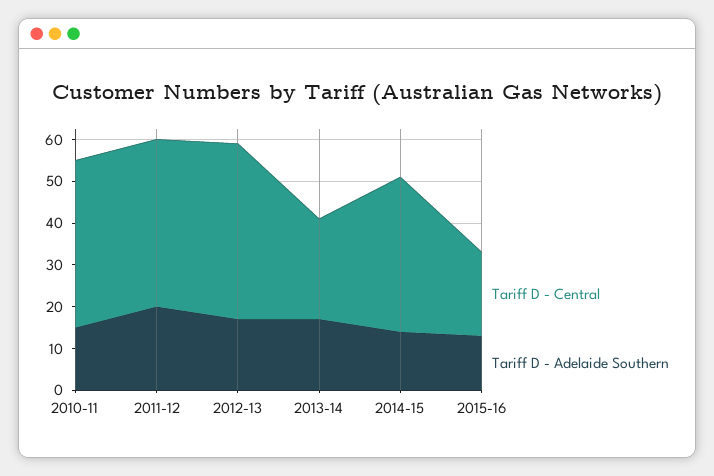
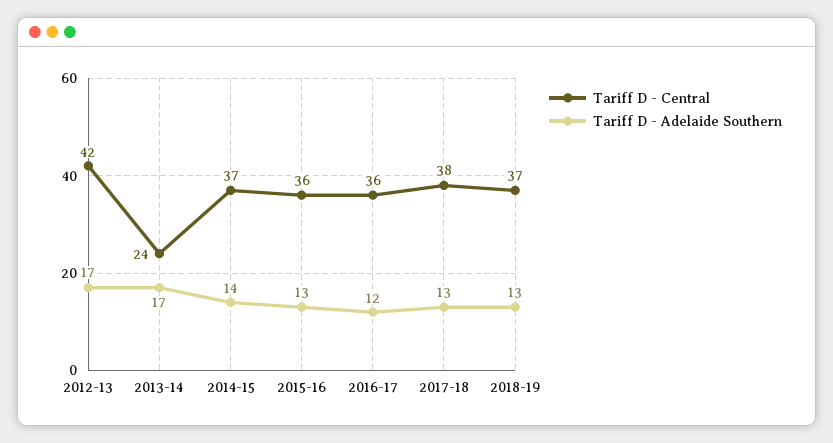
Tariff D - Central, 2010-11: 40 -> none
Tariff D - Adelaide Southern, 2010-11: 15 -> none
Tariff D - Central, 2011-12: 40 -> none
Tariff D - Adelaide Southern, 2011-12: 20 -> none
Tariff D - Central, 2015-16: 20 -> 36
Tariff D - Central, 2016-17: none -> 36
Tariff D - Adelaide Southern, 2016-17: none -> 12
Tariff D - Central, 2017-18: none -> 38
Tariff D - Adelaide Southern, 2017-18: none -> 13
Tariff D - Central, 2018-19: none -> 37
Tariff D - Adelaide Southern, 2018-19: none -> 13

